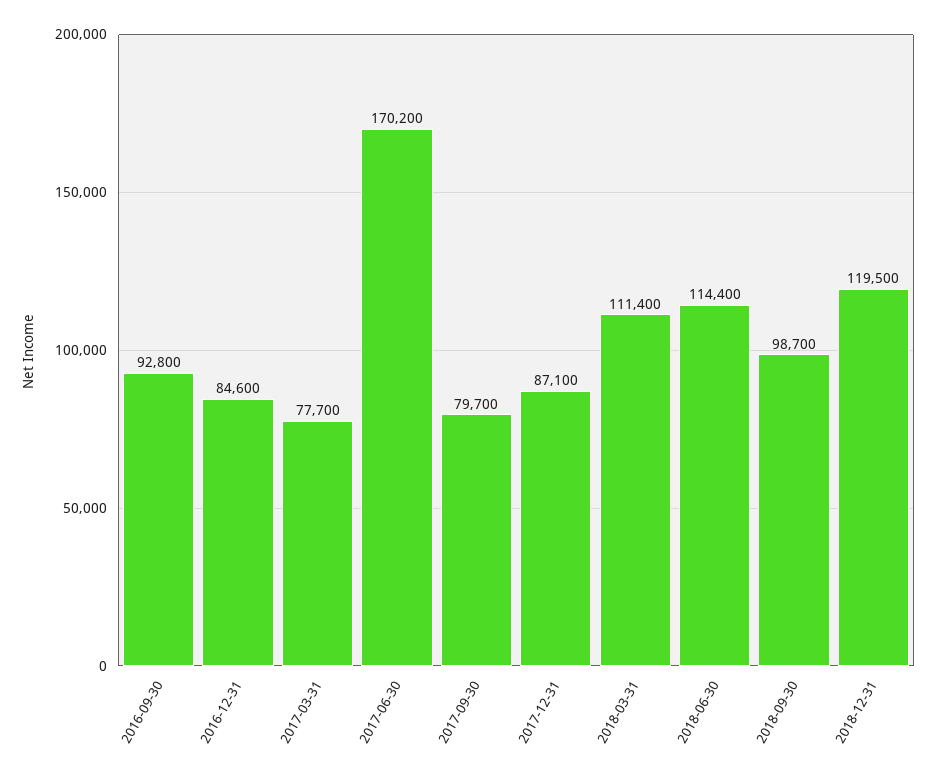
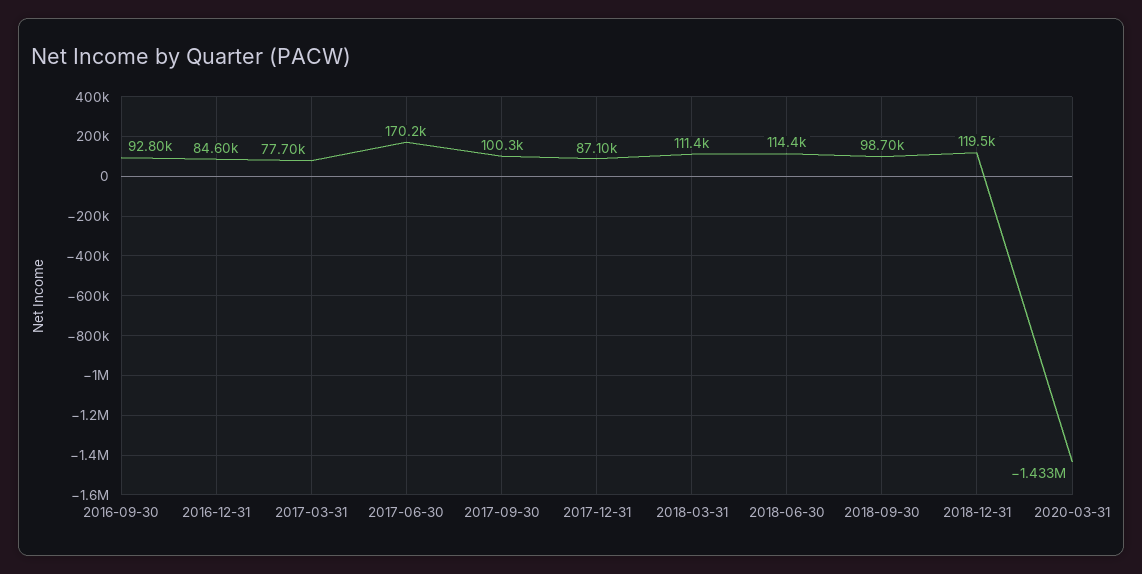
2017-09-30: 79700 -> 100300
2020-03-31: none -> -1433000

